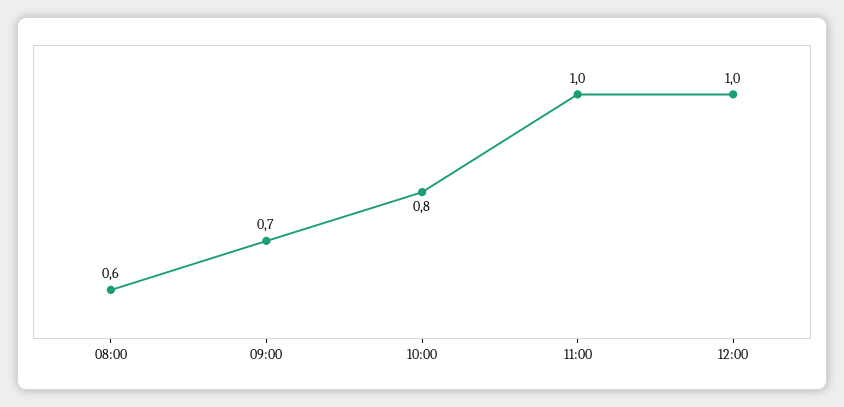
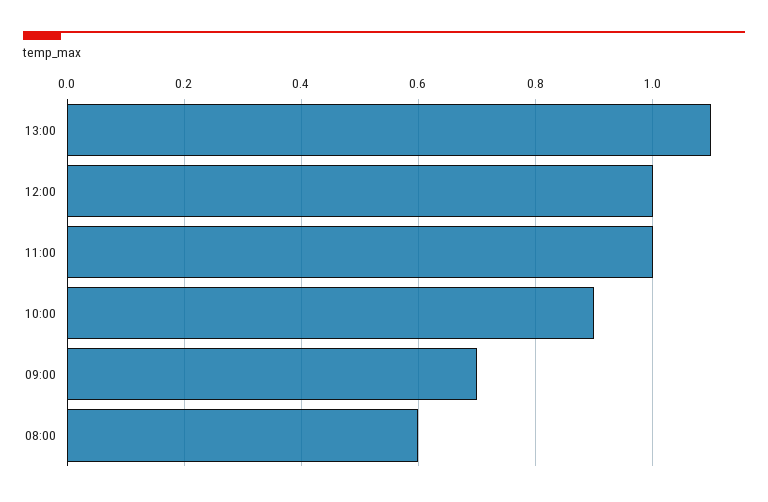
10:00: 0.8 -> 0.9
13:00: none -> 1.1

